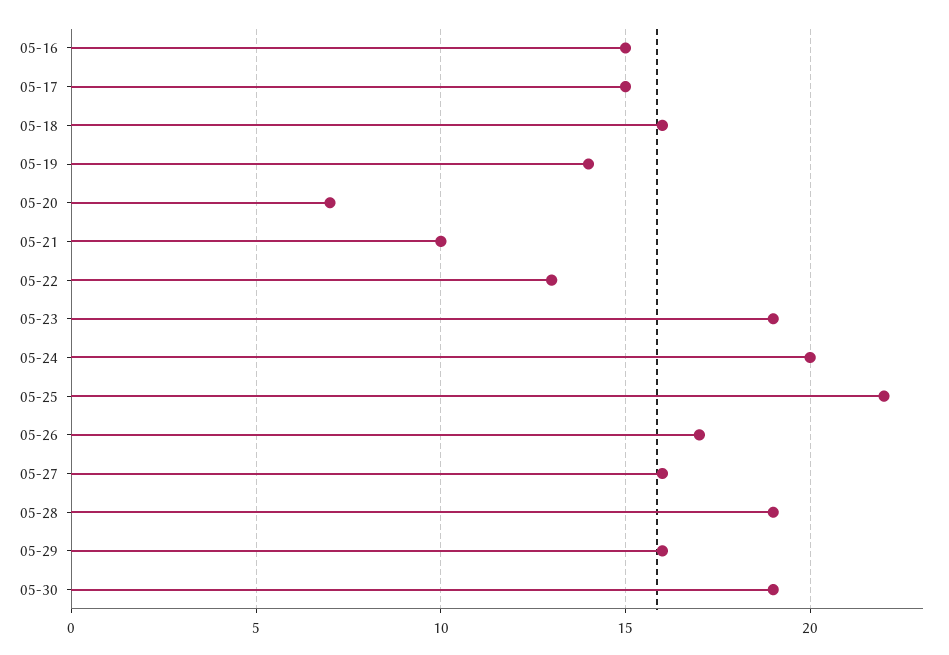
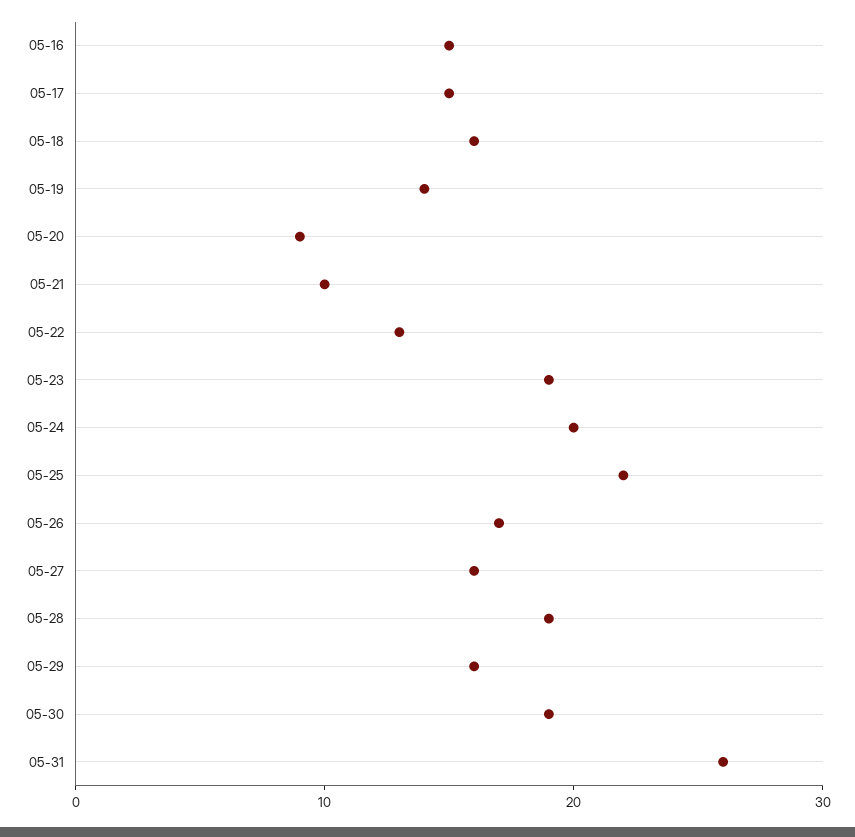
05-20: 7 -> 9
05-31: none -> 26

